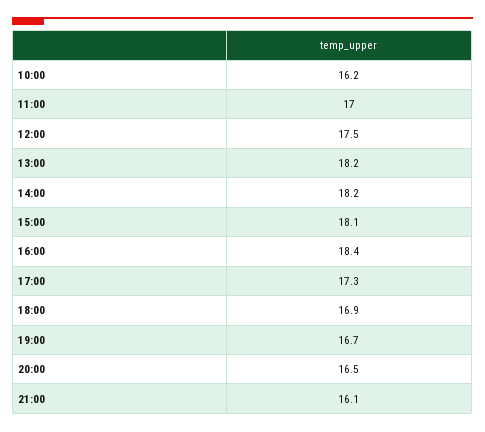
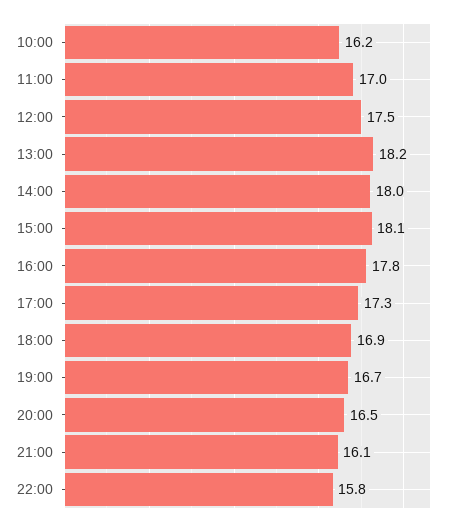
14:00: 18.2 -> 18
16:00: 18.4 -> 17.8
22:00: none -> 15.8

